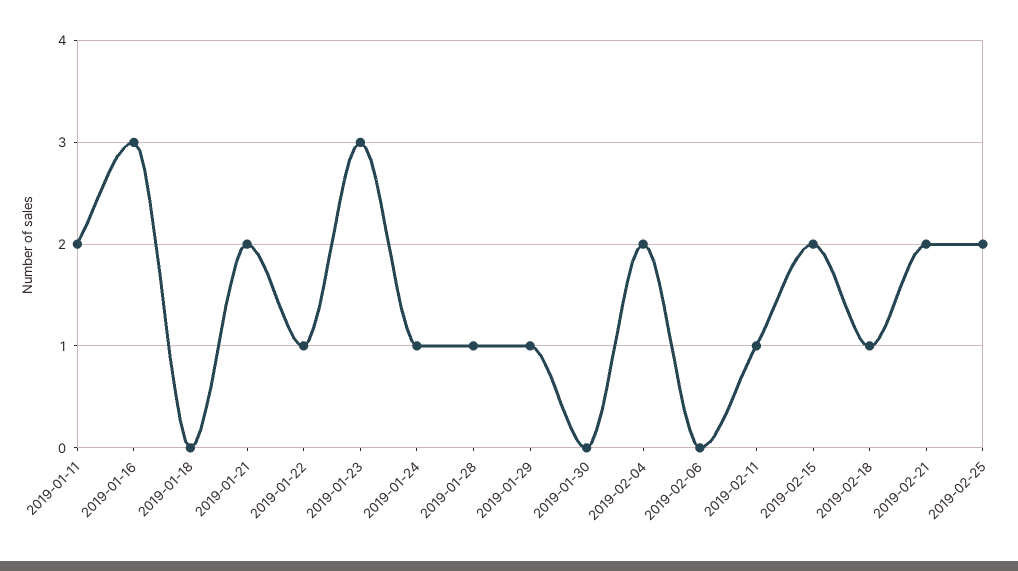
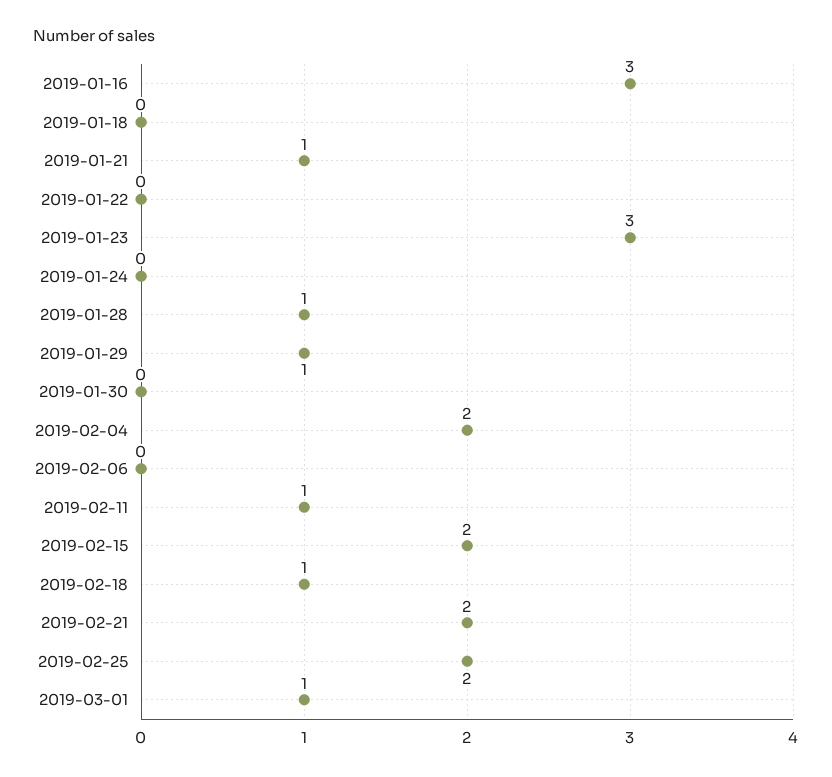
2019-01-11: 2 -> none
2019-01-21: 2 -> 1
2019-01-22: 1 -> 0
2019-01-24: 1 -> 0
2019-03-01: none -> 1

